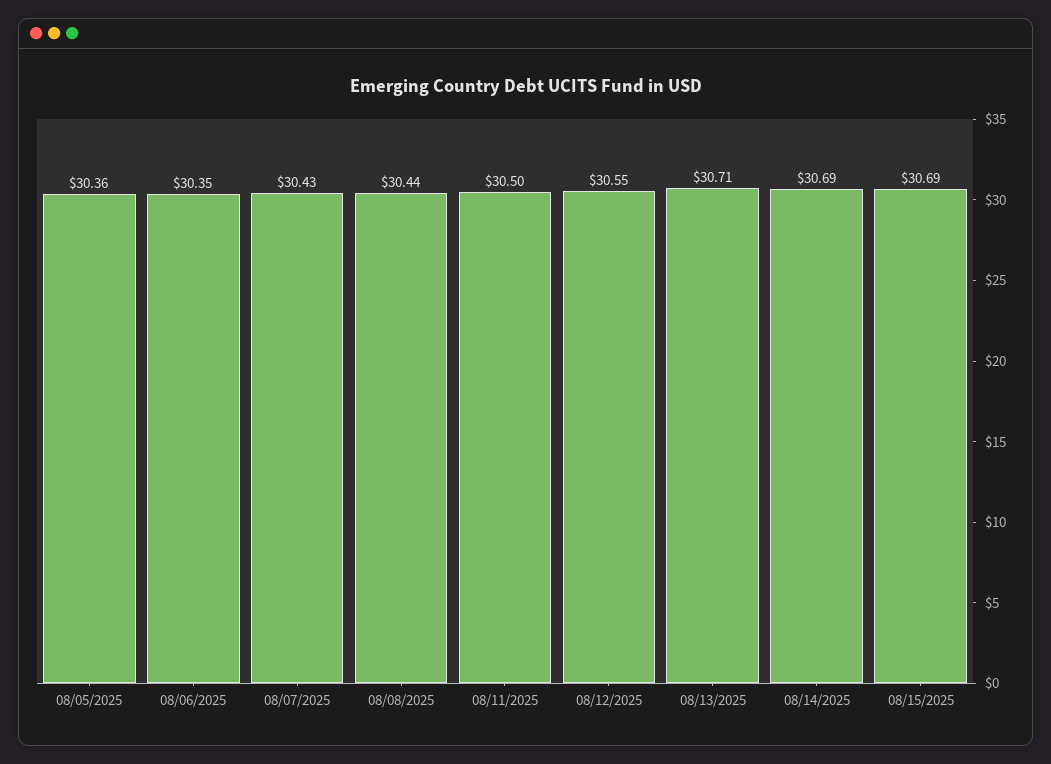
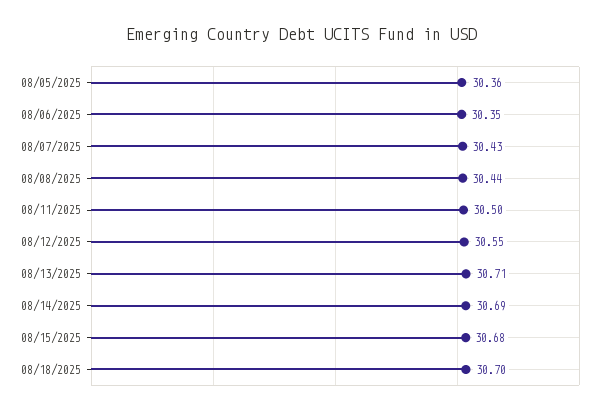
08/15/2025: 30.69 -> 30.68
08/18/2025: none -> 30.7

